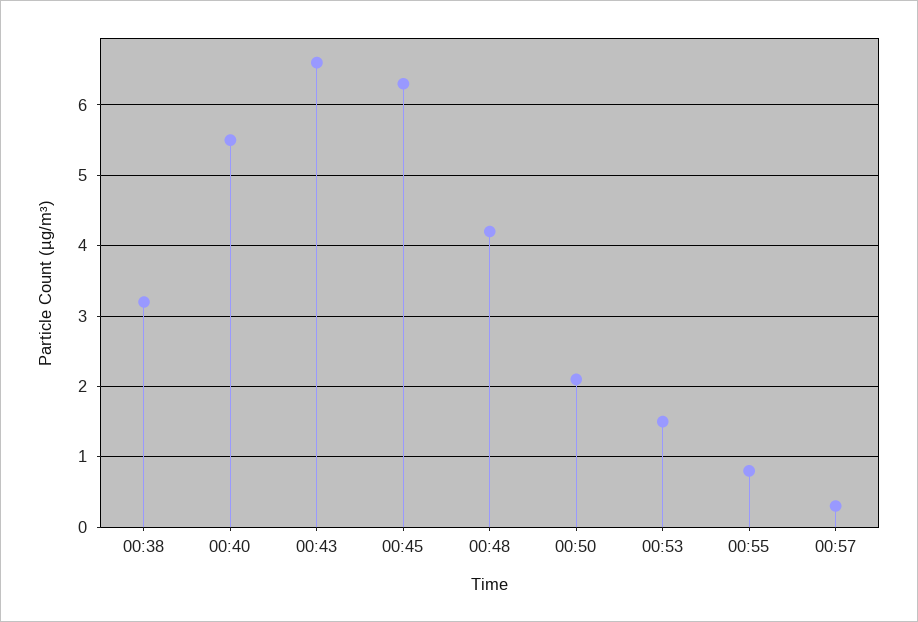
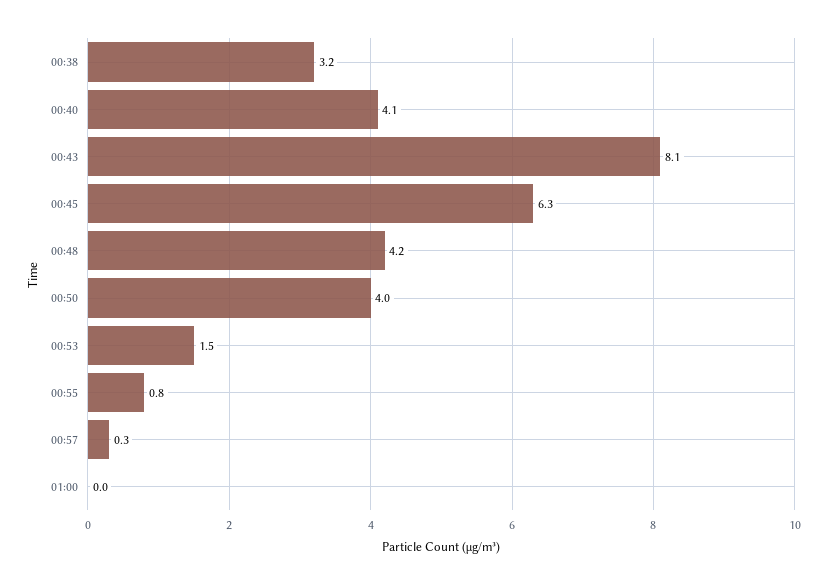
00:40: 5.5 -> 4.1
00:43: 6.6 -> 8.1
00:50: 2.1 -> 4
01:00: none -> 0

